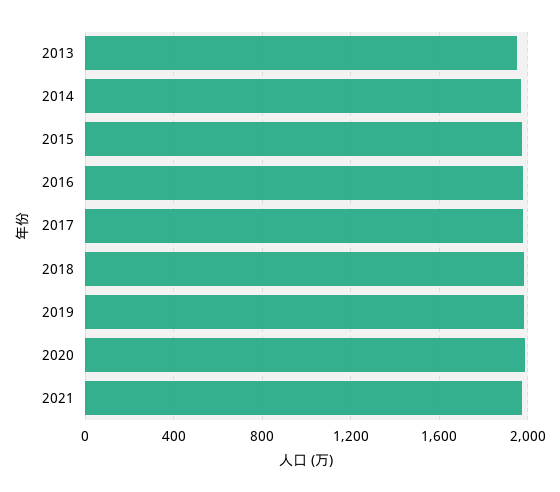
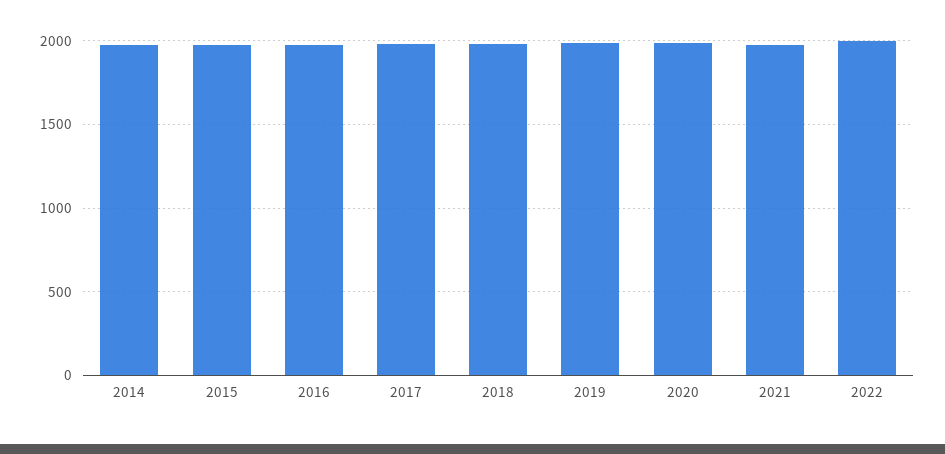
2013: 1950 -> none
2022: none -> 2000

